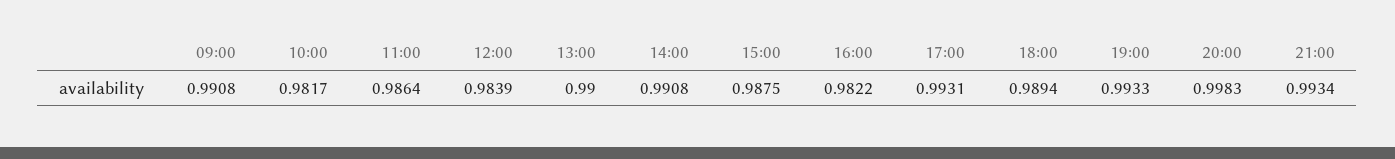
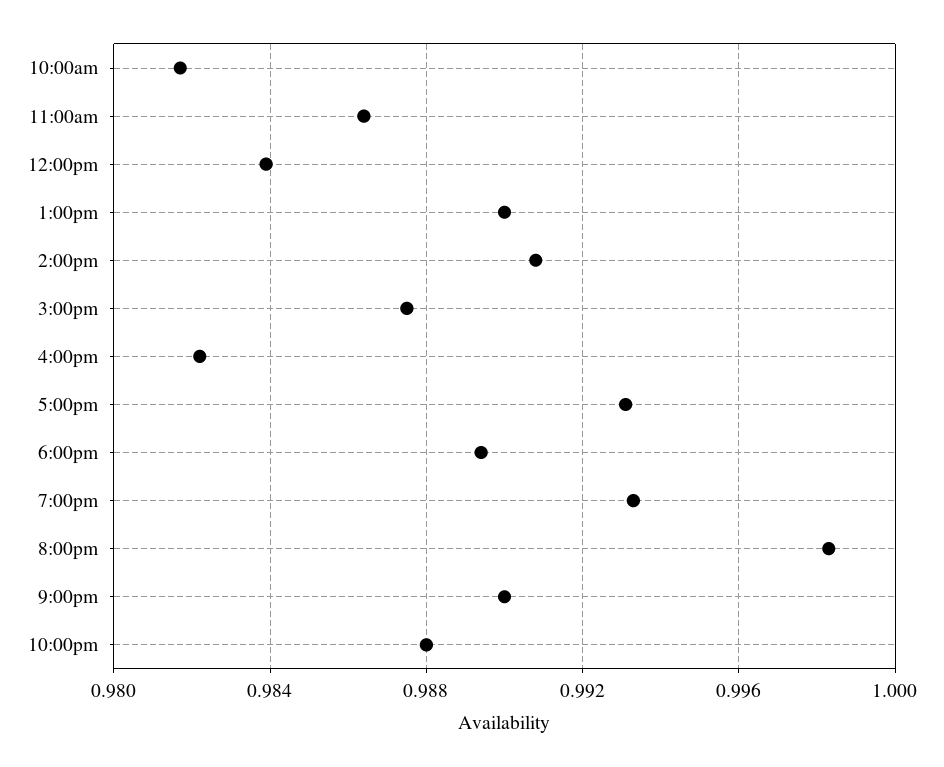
09:00: 0.9908 -> none
21:00: 0.9934 -> 0.99
10:00pm: none -> 0.988

